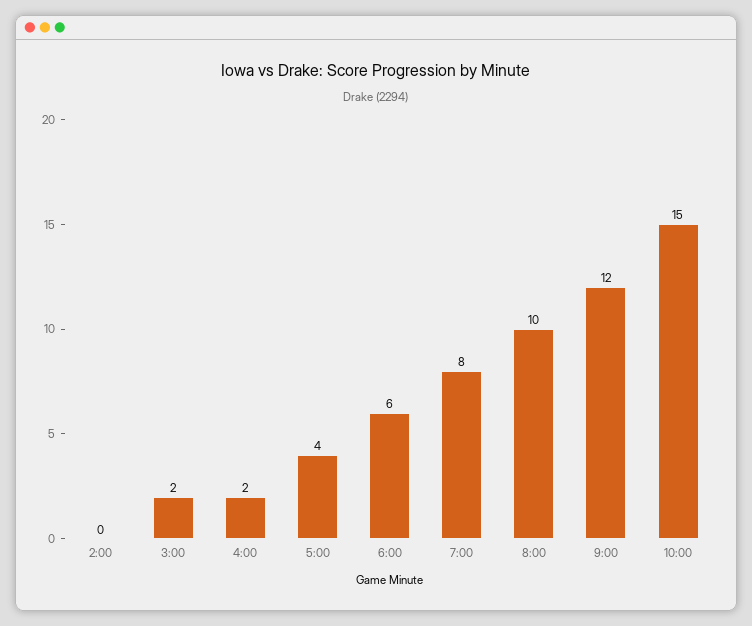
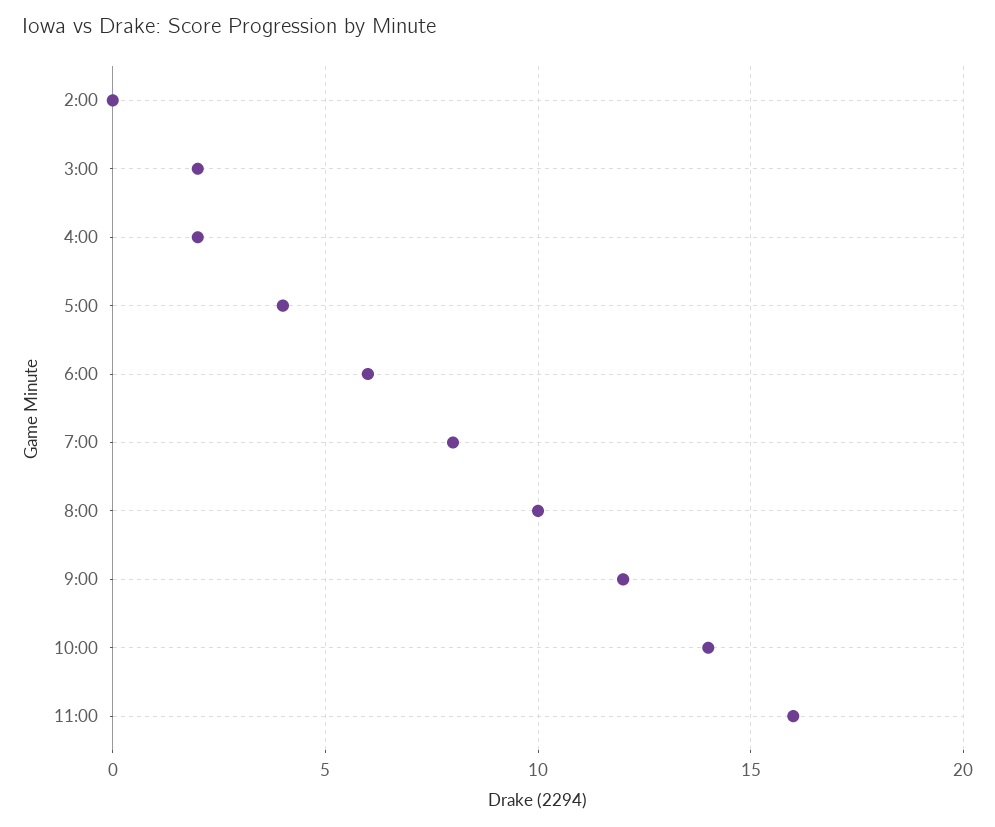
10:00: 15 -> 14
11:00: none -> 16

